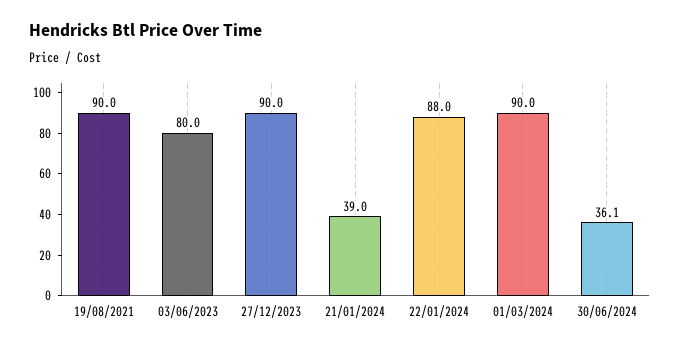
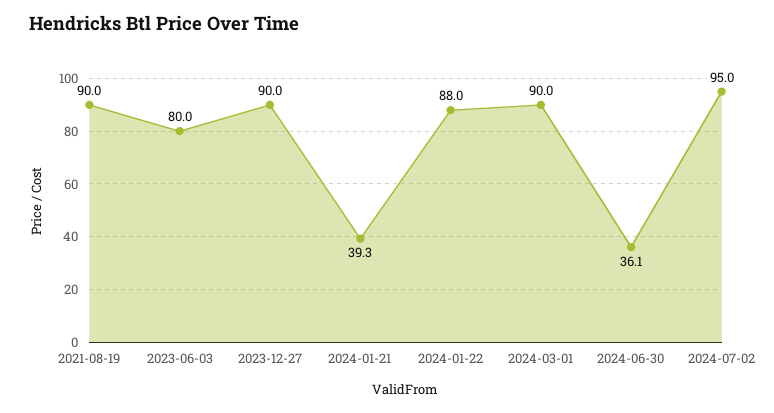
21/01/2024: 39 -> 39.3
2024-07-02: none -> 95

